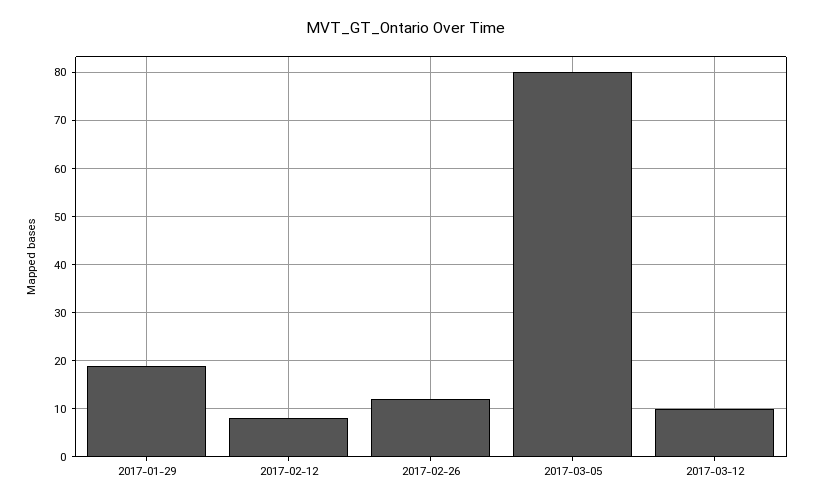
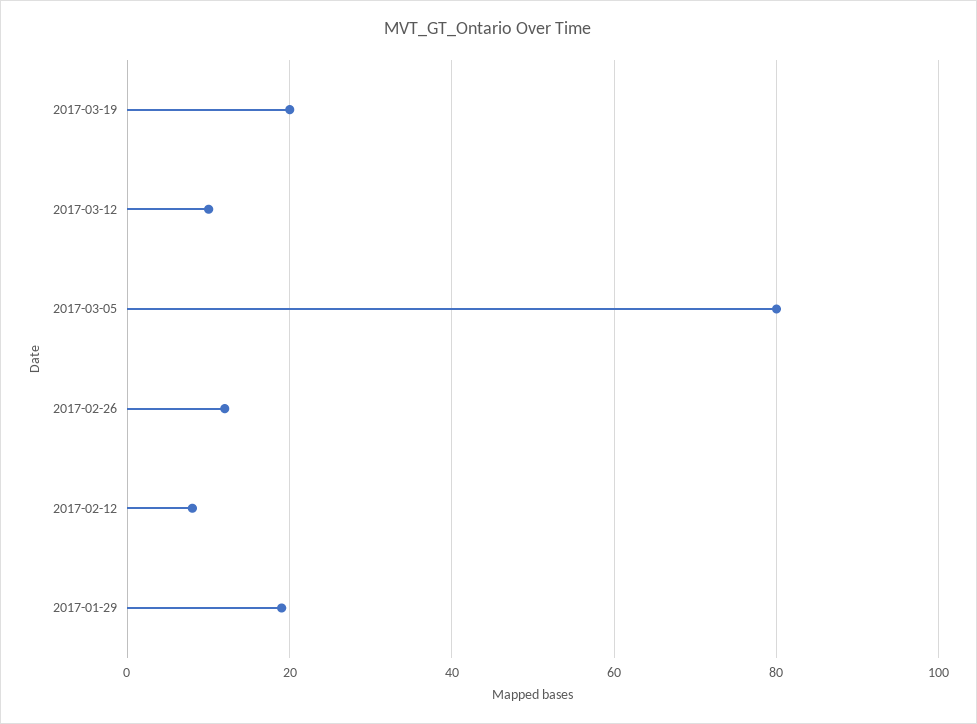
2017-03-19: none -> 20

